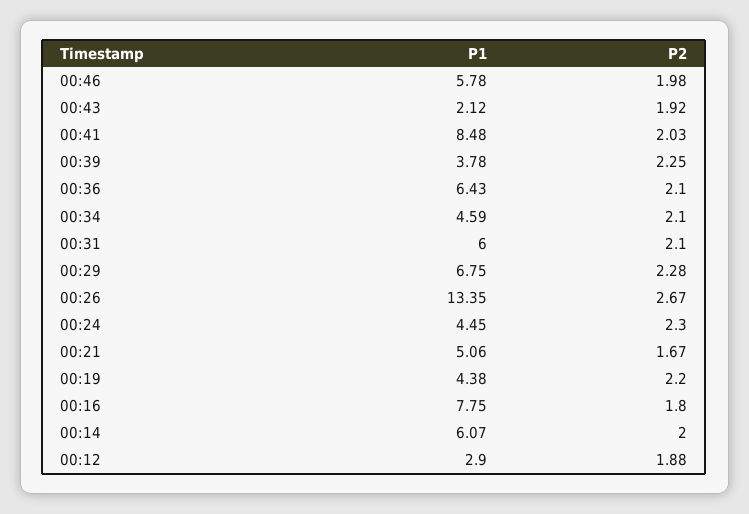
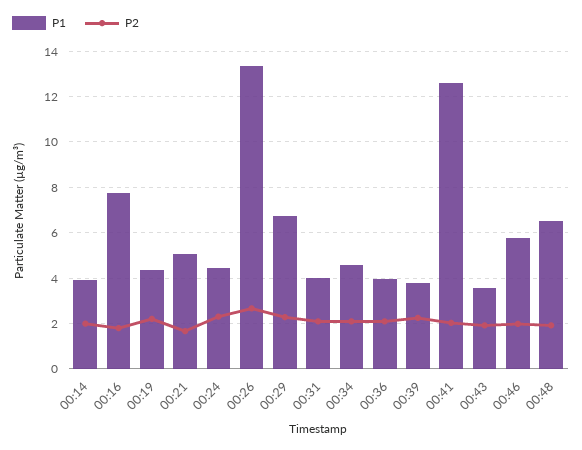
P1, 00:43: 2.12 -> 3.5
P1, 00:41: 8.48 -> 12.5
P1, 00:36: 6.43 -> 4
P1, 00:31: 6 -> 4
P1, 00:14: 6.07 -> 4
P1, 00:12: 2.9 -> none
P2, 00:12: 1.88 -> none
P1, 00:48: none -> 6.5
P2, 00:48: none -> 2

